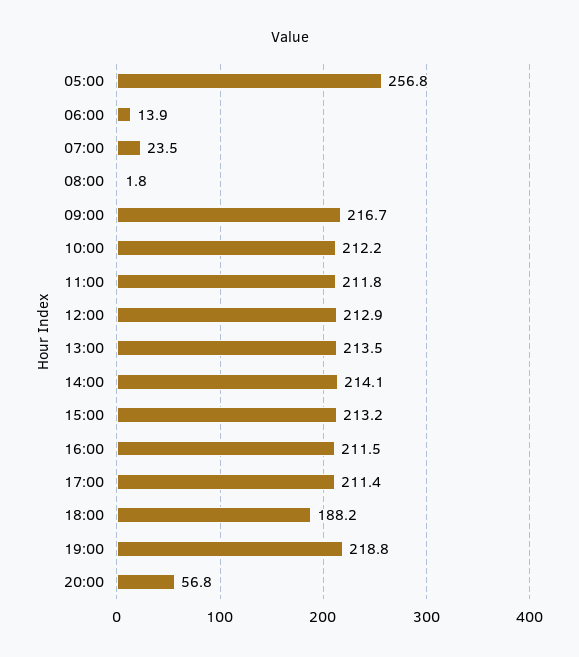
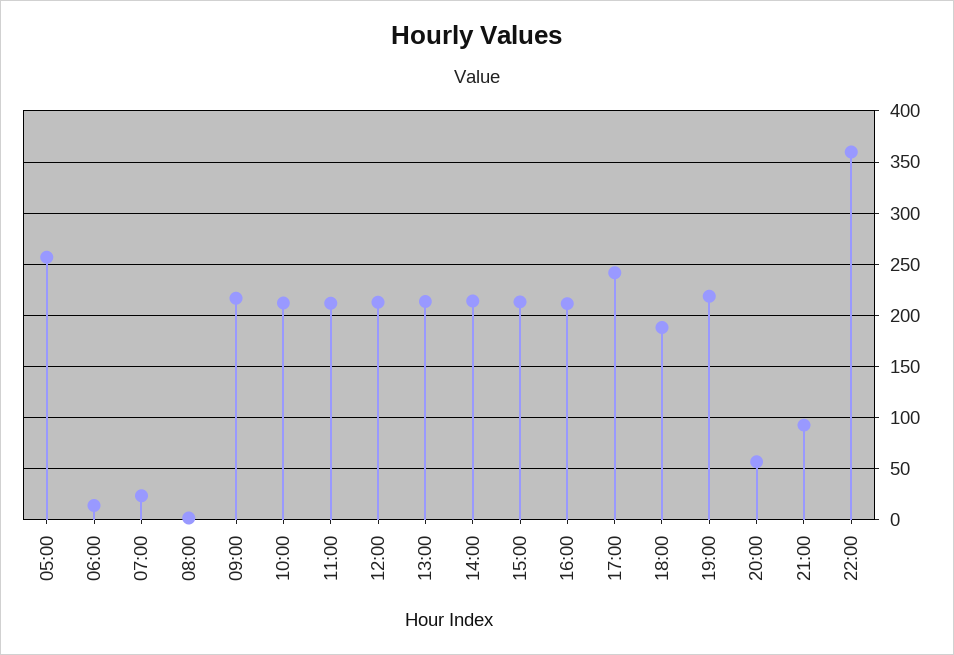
17:00: 211.4 -> 240
21:00: none -> 90
22:00: none -> 360

